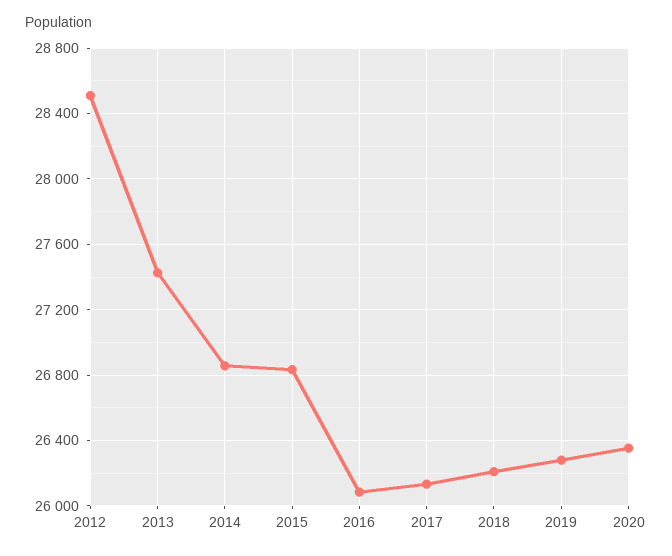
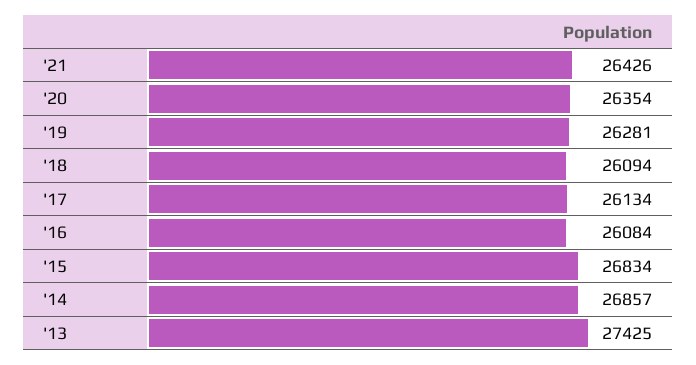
2012: 28500 -> none
2018: 26200 -> 26094
'21: none -> 26426

